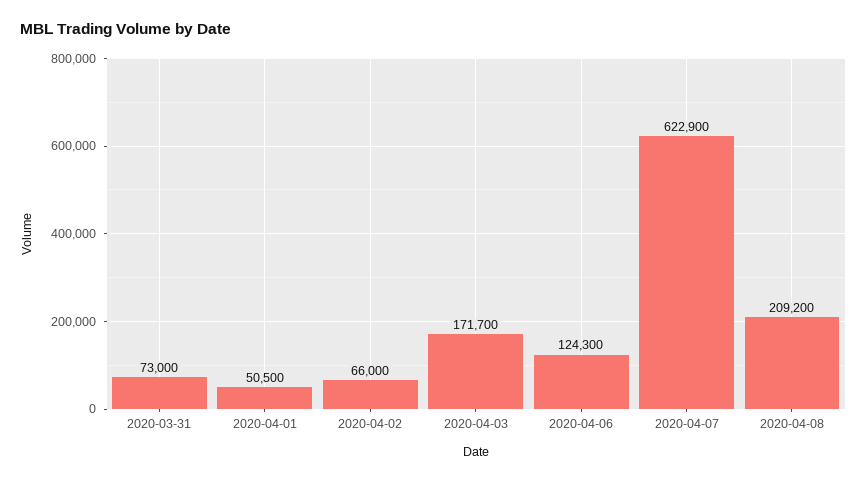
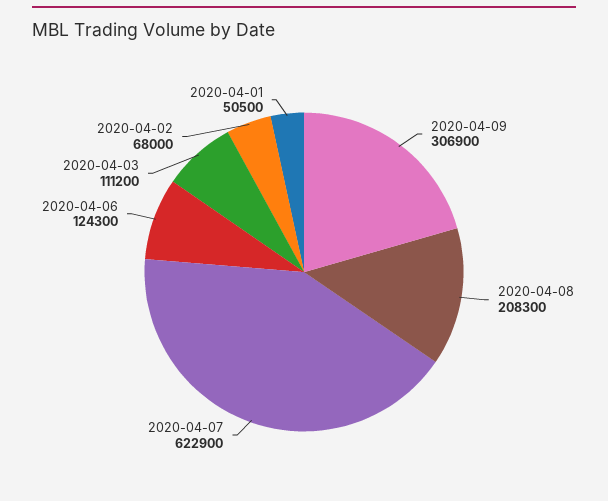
2020-03-31: 73000 -> none
2020-04-02: 66000 -> 68000
2020-04-03: 171700 -> 111200
2020-04-08: 209200 -> 208300
2020-04-09: none -> 306900

